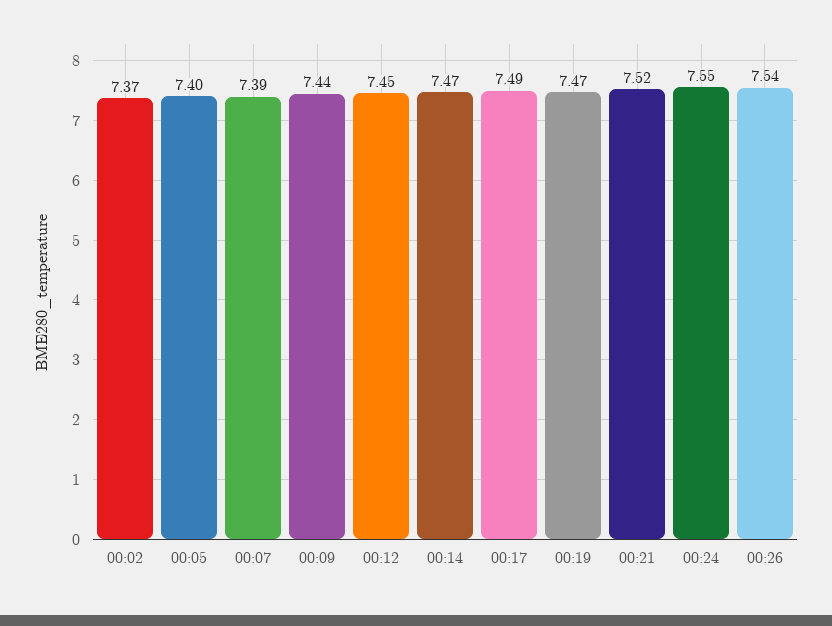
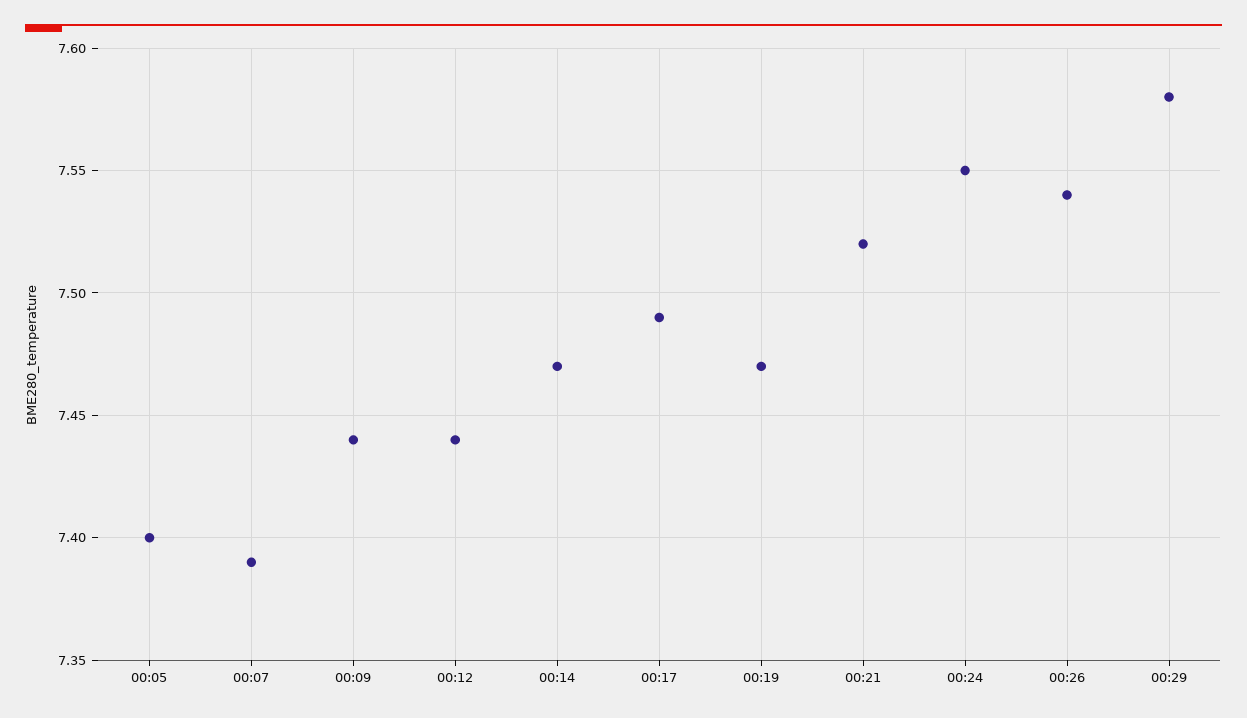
00:02: 7.37 -> none
00:12: 7.45 -> 7.44
00:29: none -> 7.58

